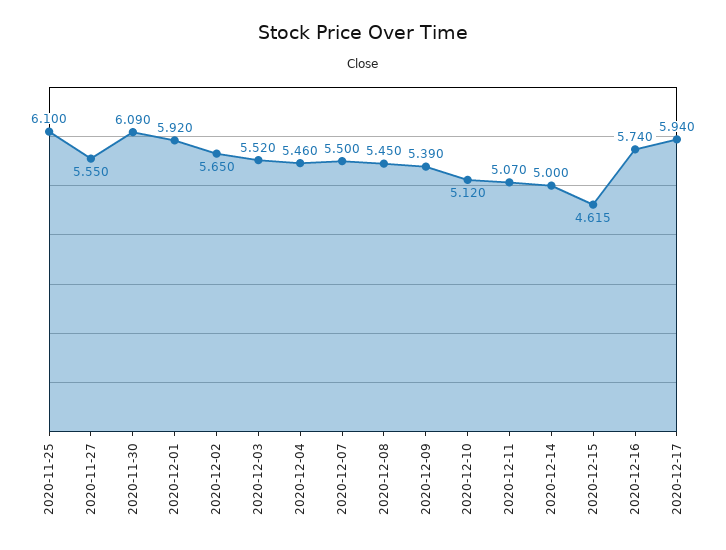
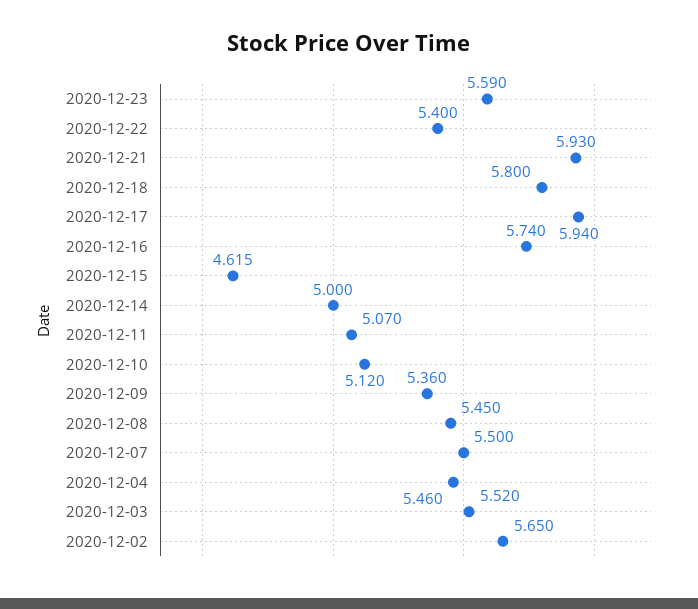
2020-11-25: 6.1 -> none
2020-11-27: 5.55 -> none
2020-11-30: 6.09 -> none
2020-12-01: 5.92 -> none
2020-12-09: 5.39 -> 5.36
2020-12-23: none -> 5.59
2020-12-22: none -> 5.4
2020-12-21: none -> 5.93
2020-12-18: none -> 5.8

